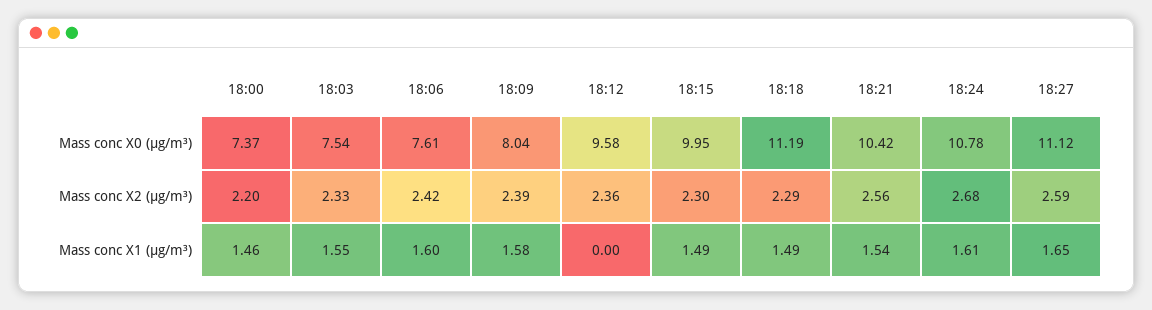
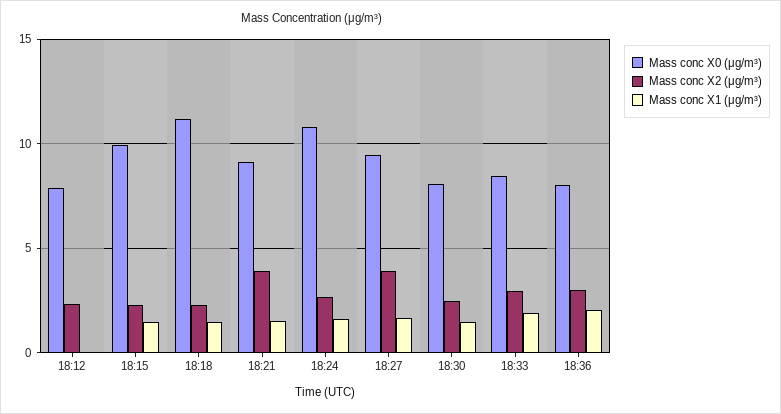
Mass conc X0 (μg/m³), 18:00: 7.37 -> none
Mass conc X0 (μg/m³), 18:03: 7.54 -> none
Mass conc X0 (μg/m³), 18:06: 7.61 -> none
Mass conc X0 (μg/m³), 18:09: 8.04 -> none
Mass conc X0 (μg/m³), 18:12: 9.58 -> 8
Mass conc X0 (μg/m³), 18:21: 10.42 -> 9
Mass conc X0 (μg/m³), 18:27: 11.12 -> 9.5
Mass conc X2 (μg/m³), 18:00: 2.2 -> none
Mass conc X2 (μg/m³), 18:03: 2.33 -> none
Mass conc X2 (μg/m³), 18:06: 2.42 -> none
Mass conc X2 (μg/m³), 18:09: 2.39 -> none
Mass conc X2 (μg/m³), 18:21: 2.56 -> 4
Mass conc X2 (μg/m³), 18:27: 2.59 -> 4
Mass conc X1 (μg/m³), 18:00: 1.46 -> none
Mass conc X1 (μg/m³), 18:03: 1.55 -> none
Mass conc X1 (μg/m³), 18:06: 1.6 -> none
Mass conc X1 (μg/m³), 18:09: 1.58 -> none
Mass conc X0 (μg/m³), 18:30: none -> 8
Mass conc X2 (μg/m³), 18:30: none -> 2.5
Mass conc X1 (μg/m³), 18:30: none -> 1.5
Mass conc X0 (μg/m³), 18:33: none -> 8.5
Mass conc X2 (μg/m³), 18:33: none -> 3
Mass conc X1 (μg/m³), 18:33: none -> 2
Mass conc X0 (μg/m³), 18:36: none -> 8
Mass conc X2 (μg/m³), 18:36: none -> 3
Mass conc X1 (μg/m³), 18:36: none -> 2

